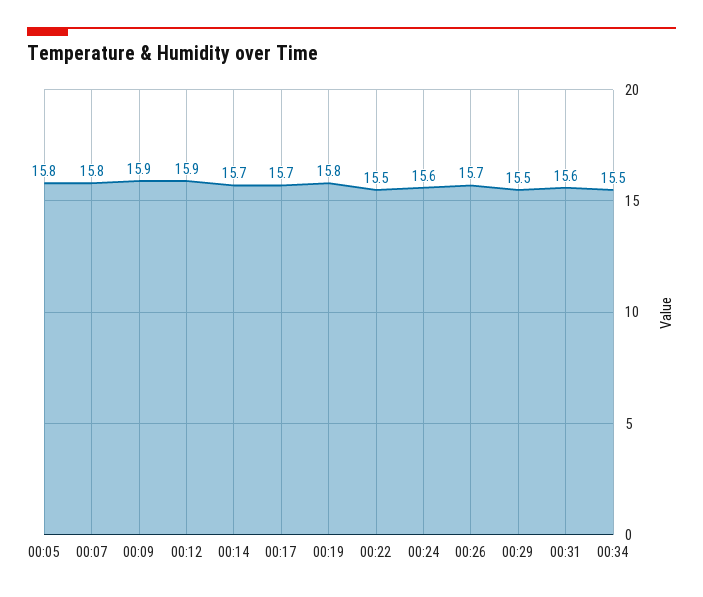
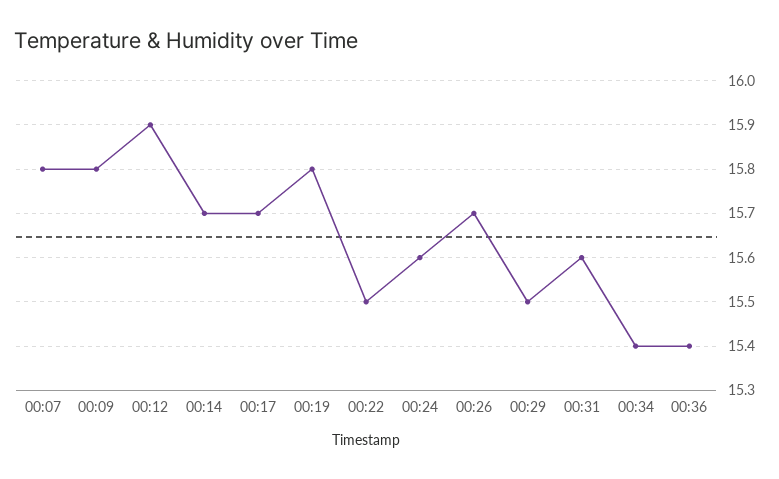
00:05: 15.8 -> none
00:09: 15.9 -> 15.8
00:34: 15.5 -> 15.4
00:36: none -> 15.4

